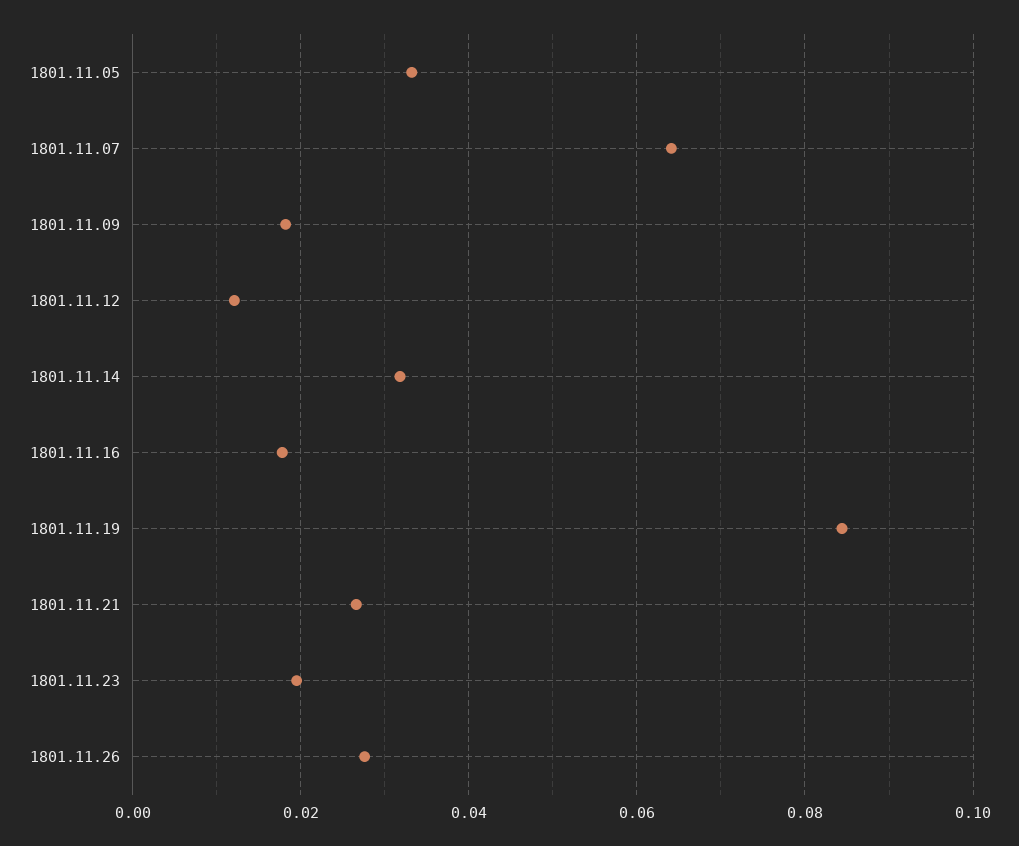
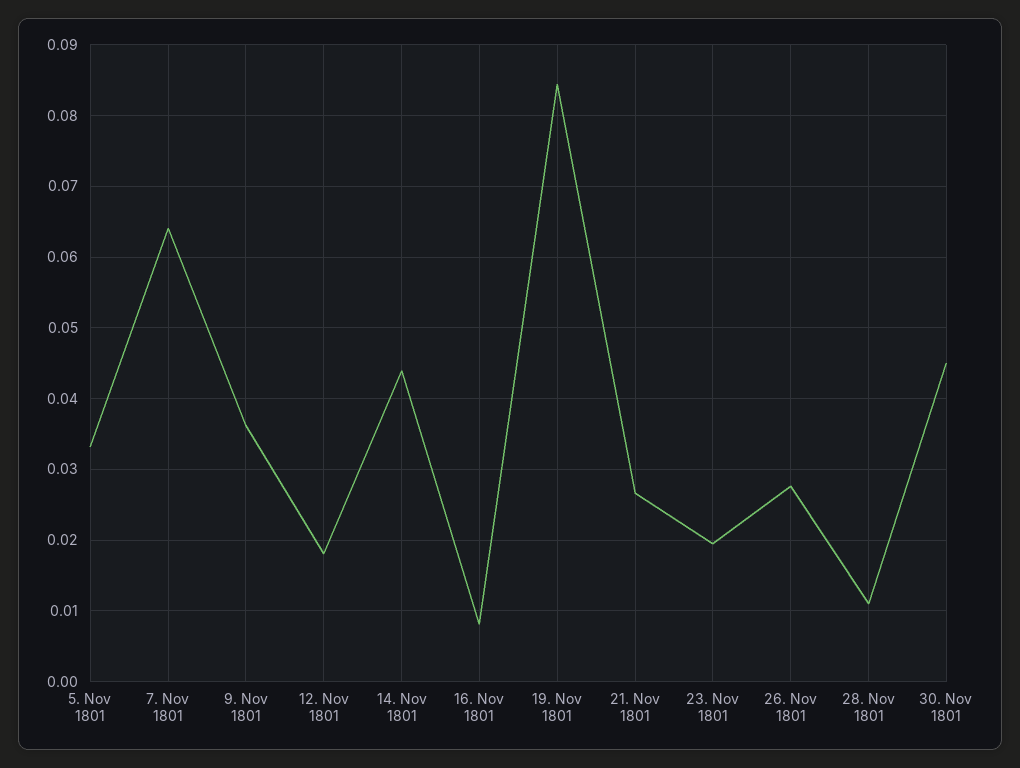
1801.11.09: 0.018 -> 0.036
1801.11.12: 0.012 -> 0.018
1801.11.14: 0.032 -> 0.044
1801.11.16: 0.018 -> 0.008
28. Nov 1801: none -> 0.011
30. Nov 1801: none -> 0.045

